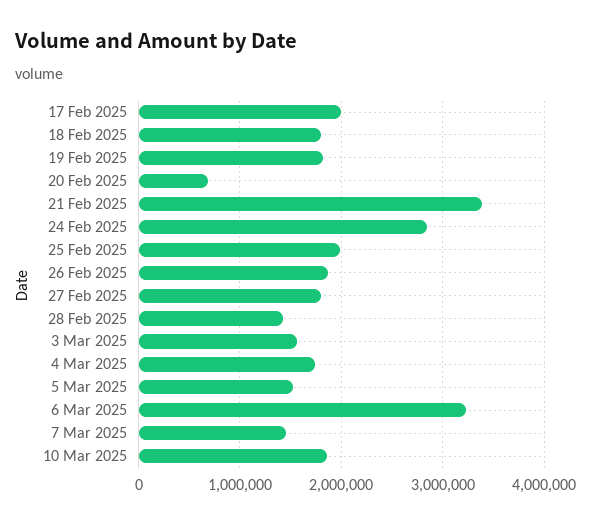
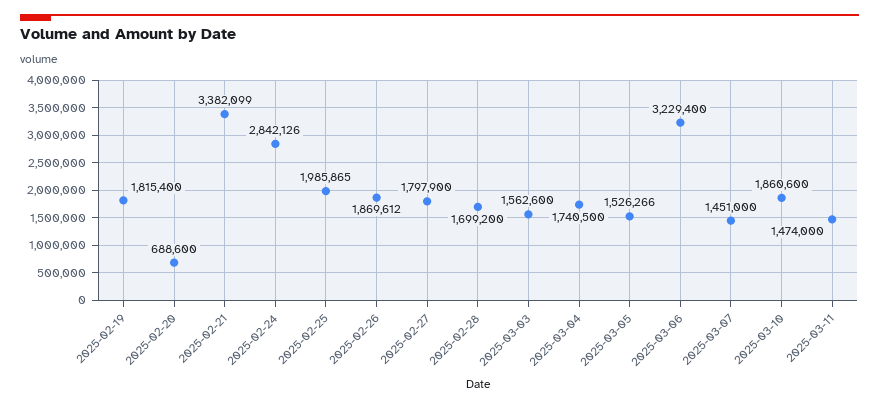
17 Feb 2025: 2000000 -> none
18 Feb 2025: 1800000 -> none
28 Feb 2025: 1400000 -> 1699200
2025-03-11: none -> 1474000

